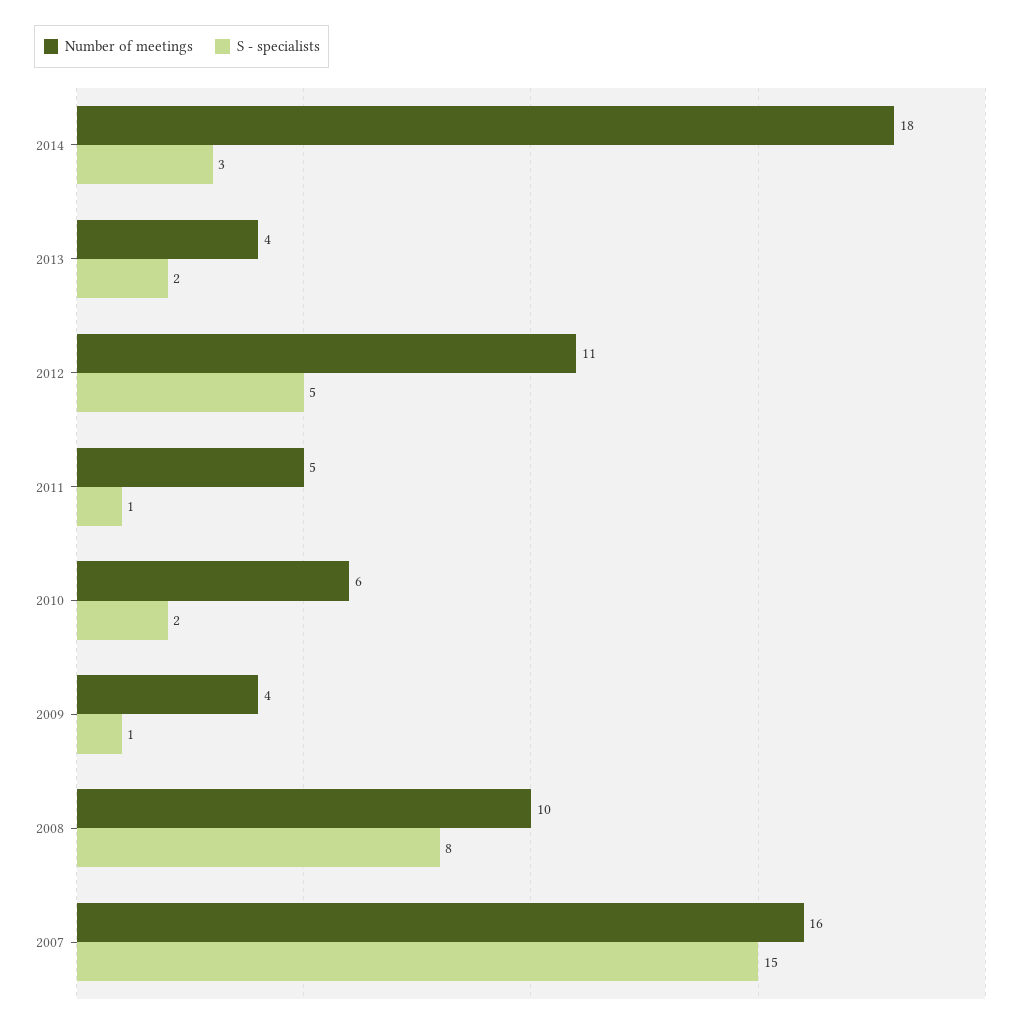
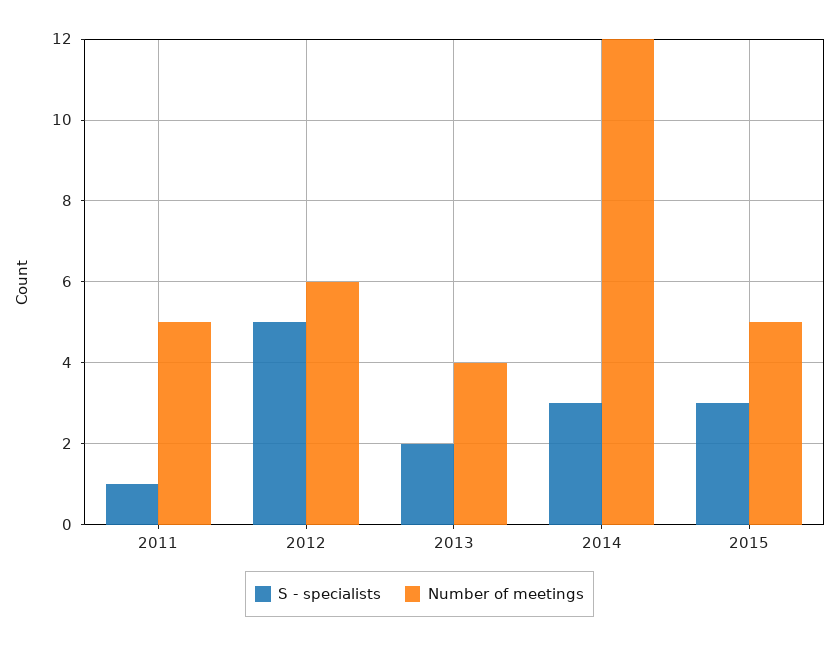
Number of meetings, 2014: 18 -> 12
Number of meetings, 2012: 11 -> 6
Number of meetings, 2010: 6 -> none
S - specialists, 2010: 2 -> none
Number of meetings, 2009: 4 -> none
S - specialists, 2009: 1 -> none
Number of meetings, 2008: 10 -> none
S - specialists, 2008: 8 -> none
Number of meetings, 2007: 16 -> none
S - specialists, 2007: 15 -> none
S - specialists, 2015: none -> 3
Number of meetings, 2015: none -> 5

